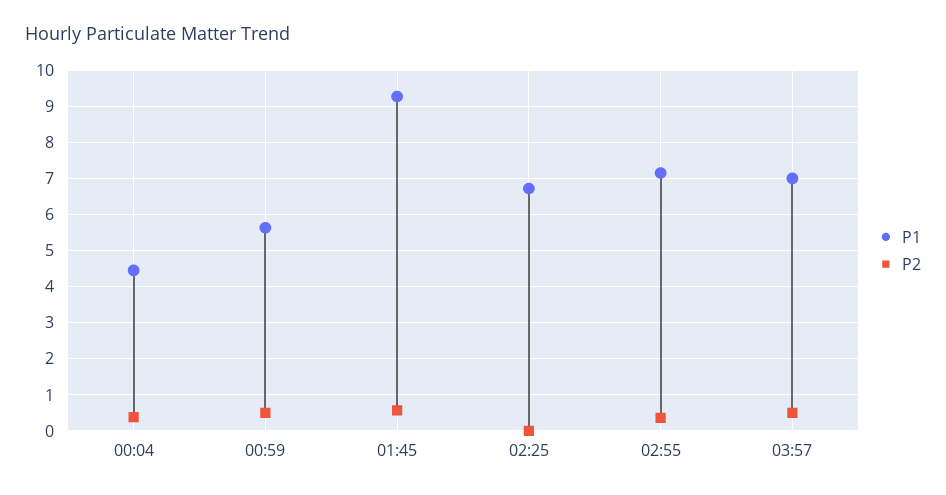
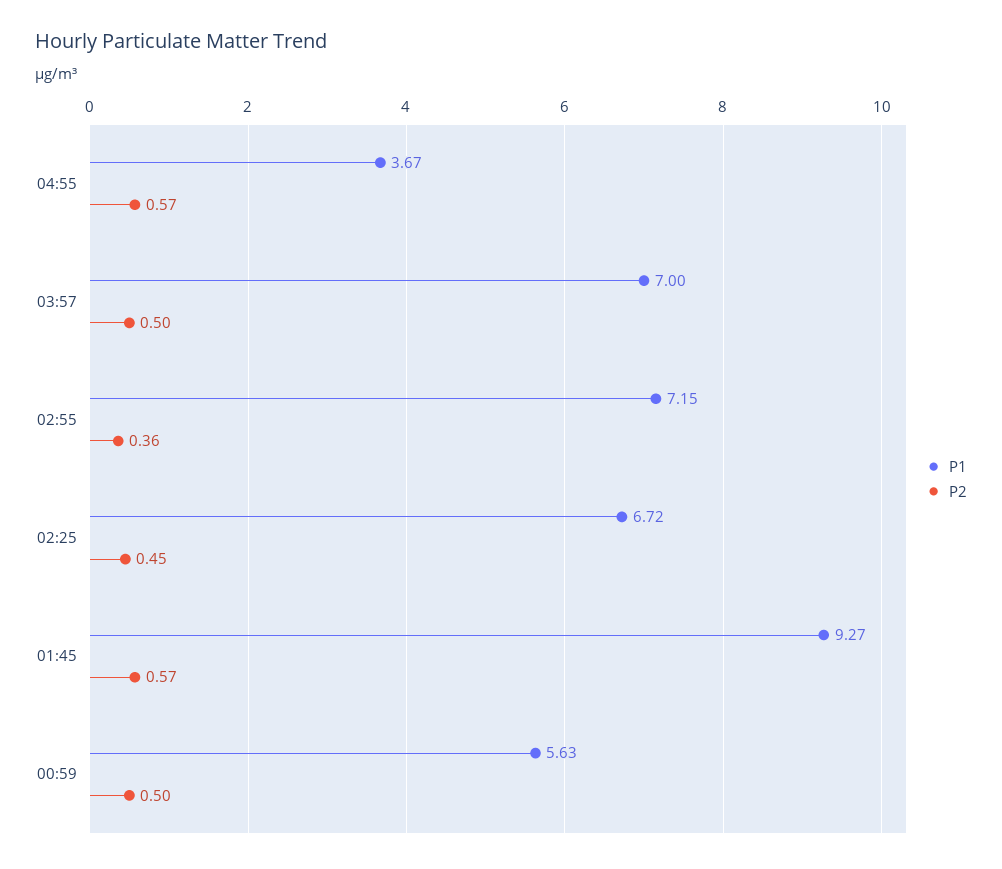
P1, 00:04: 4.4 -> none
P2, 00:04: 0.4 -> none
P2, 02:25: 0 -> 0.45
P1, 04:55: none -> 3.67
P2, 04:55: none -> 0.57

